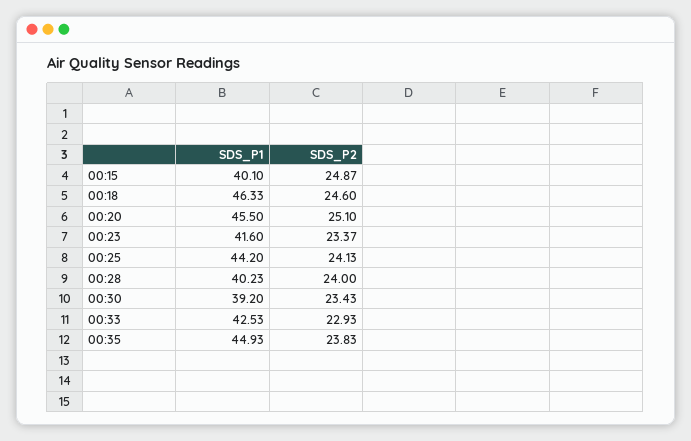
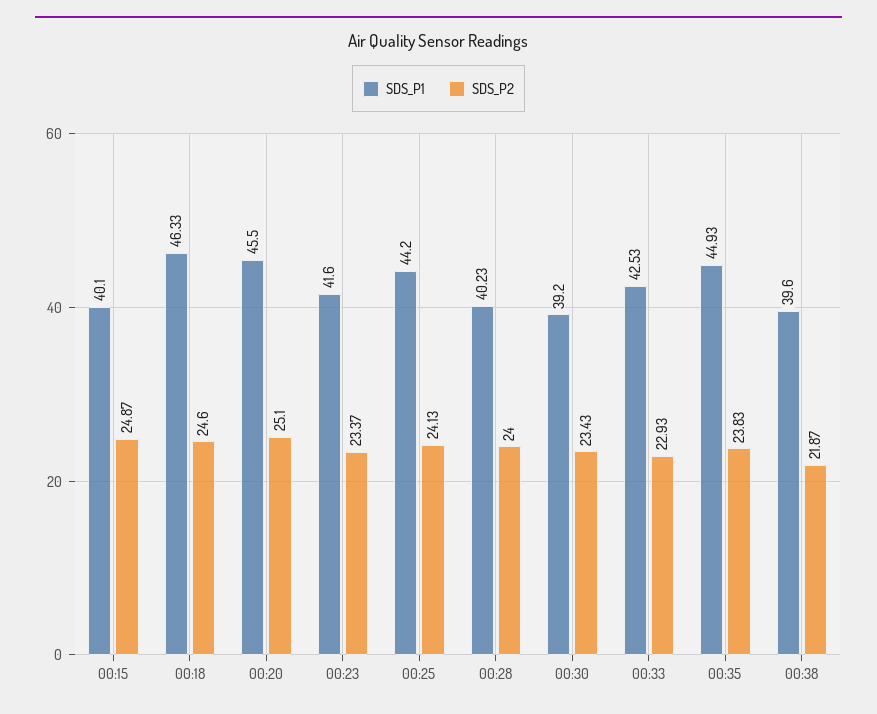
SDS_P1, 00:38: none -> 39.6
SDS_P2, 00:38: none -> 21.87

